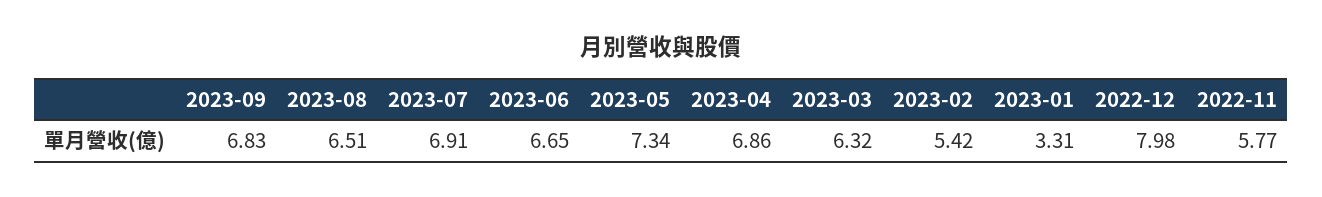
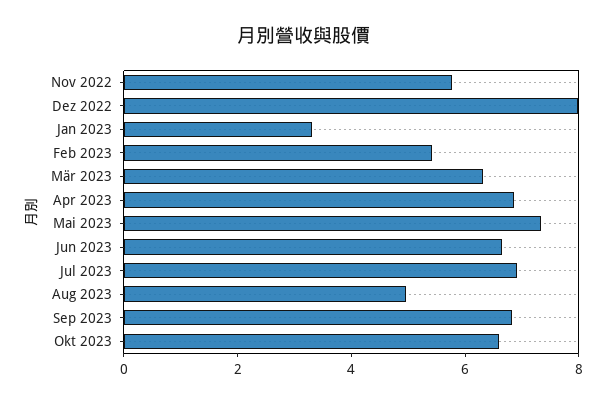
2023-08: 6.51 -> 5
Okt 2023: none -> 6.5

